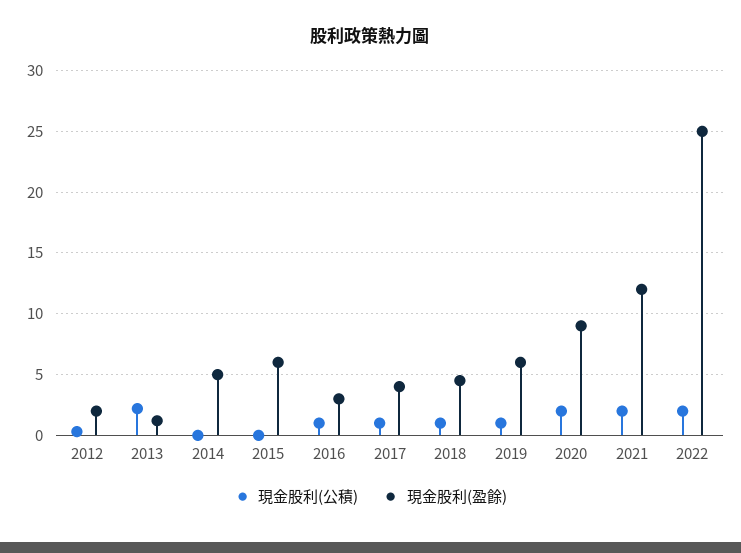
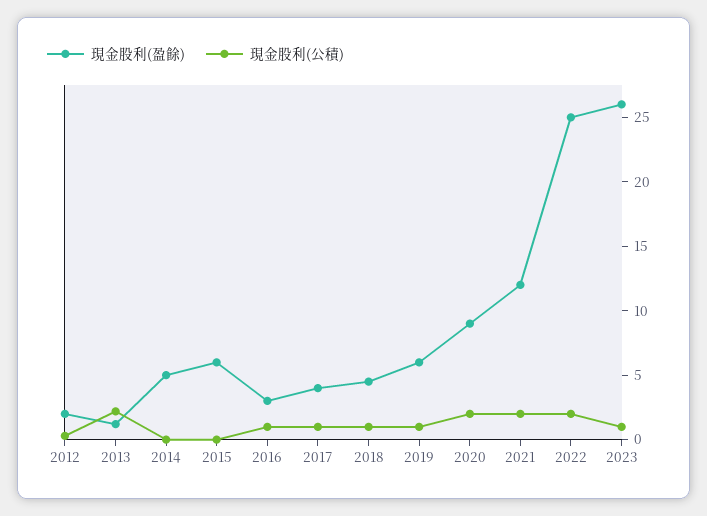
現金股利(盈餘), 2023: none -> 26
現金股利(公積), 2023: none -> 1

